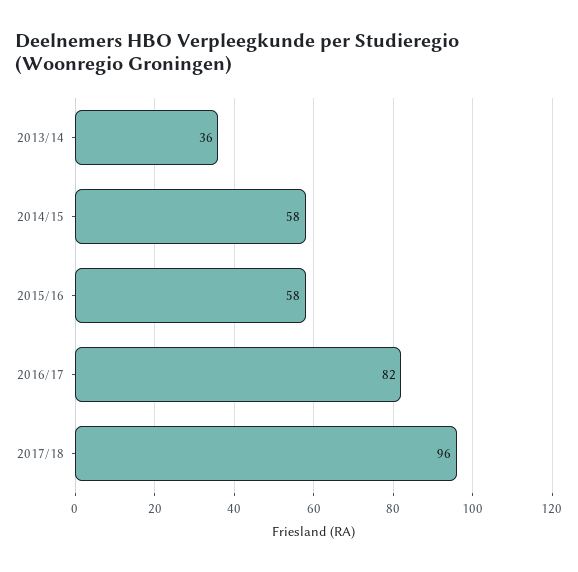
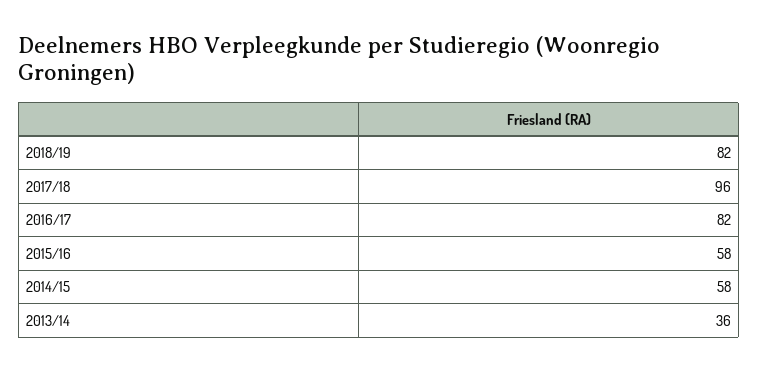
2018/19: none -> 82

